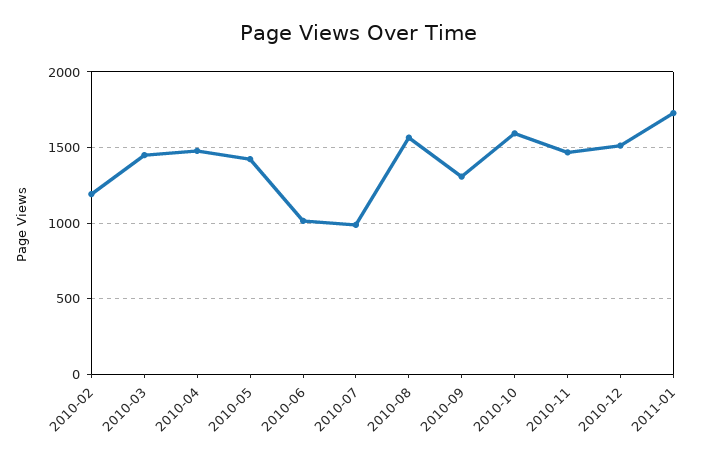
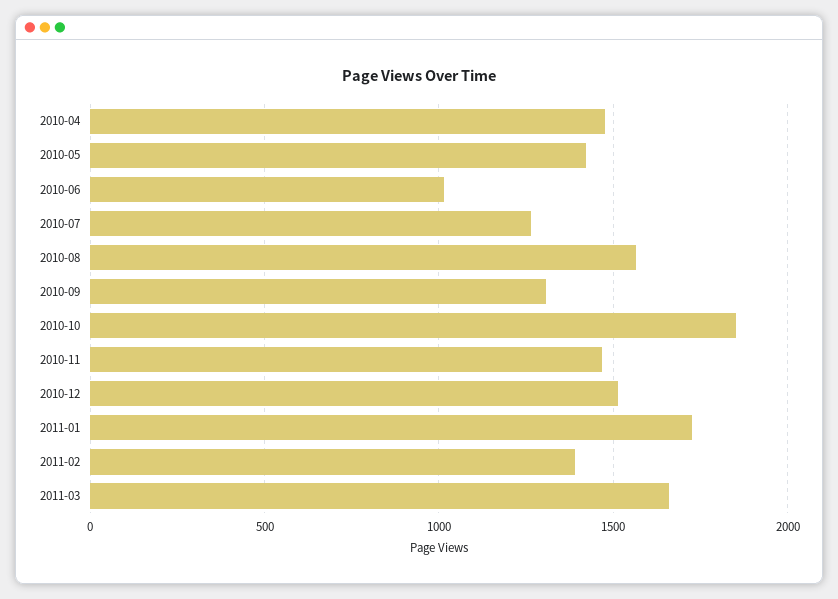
2010-02: 1200 -> none
2010-03: 1450 -> none
2010-07: 1000 -> 1250
2010-10: 1600 -> 1850
2011-02: none -> 1400
2011-03: none -> 1650

